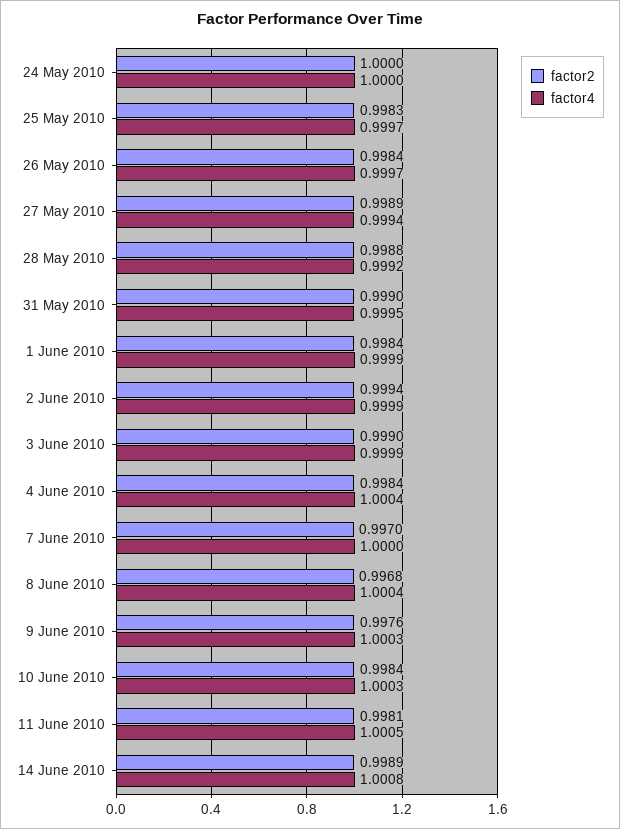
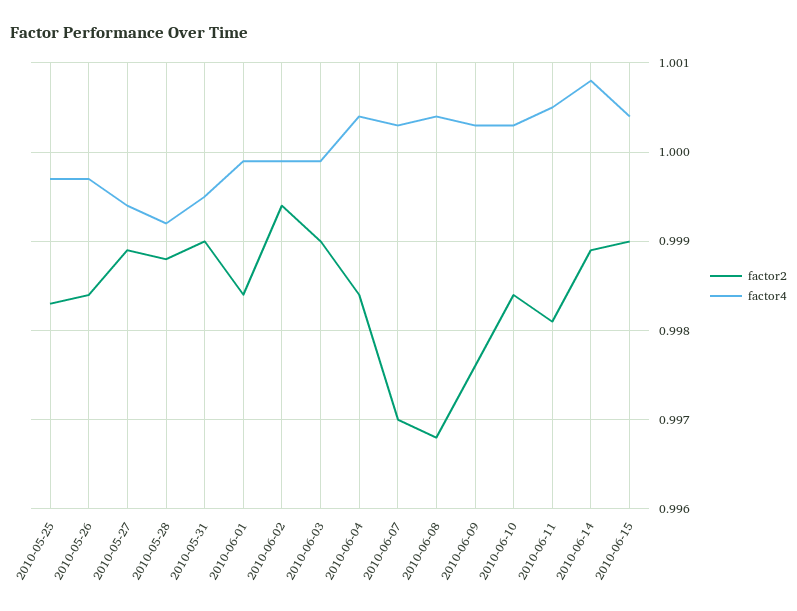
factor2, 24 May 2010: 1 -> none
factor4, 24 May 2010: 1 -> none
factor4, 7 June 2010: 1 -> 1.0003
factor2, 2010-06-15: none -> 0.999
factor4, 2010-06-15: none -> 1.0004

